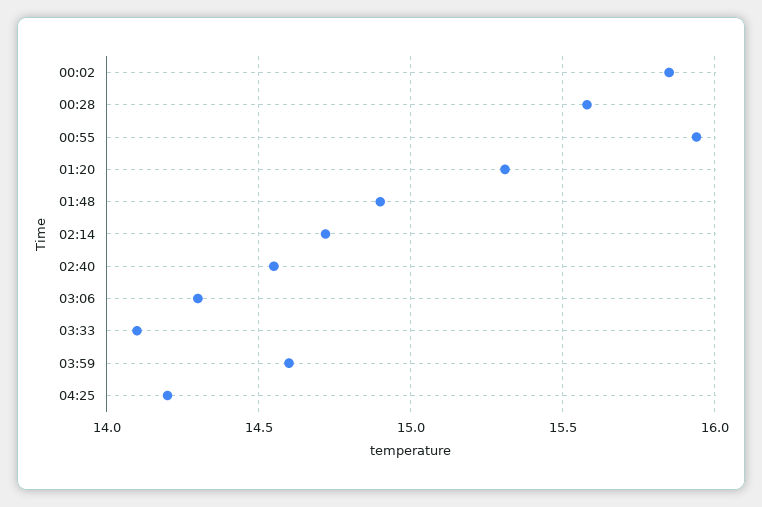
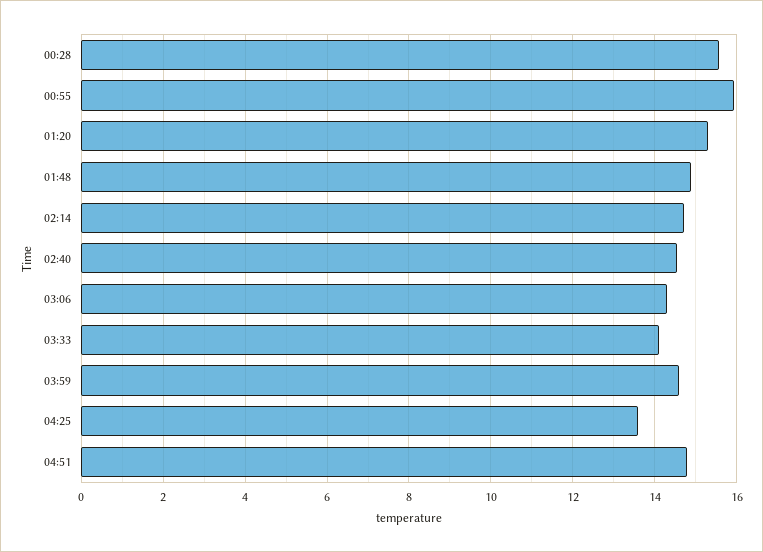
00:02: 15.85 -> none
04:25: 14.2 -> 13.6
04:51: none -> 14.8

